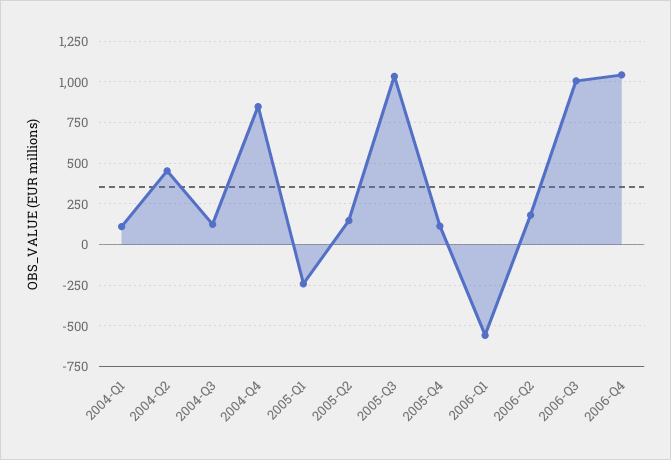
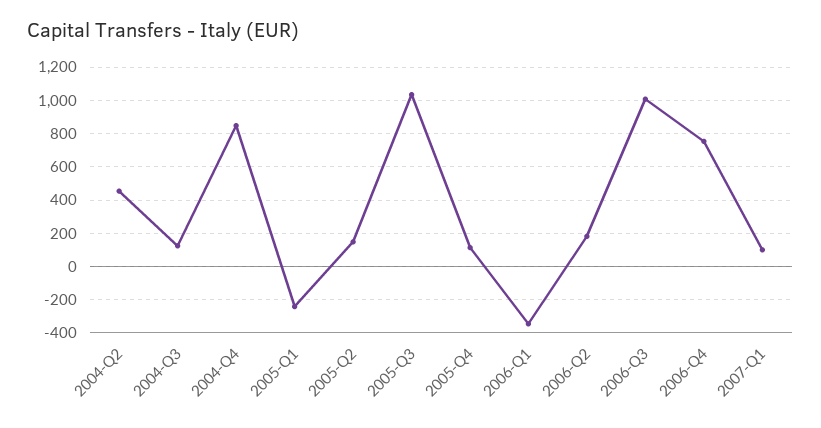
2004-Q1: 100 -> none
2006-Q1: -550 -> -350
2006-Q4: 1050 -> 750
2007-Q1: none -> 100

